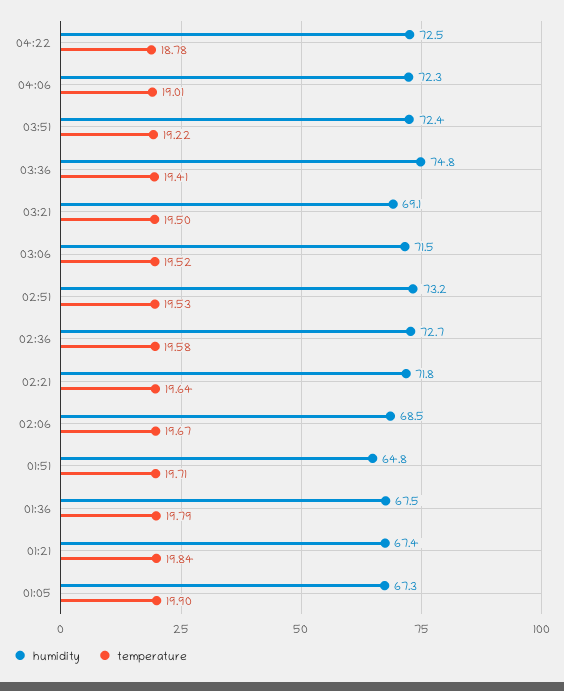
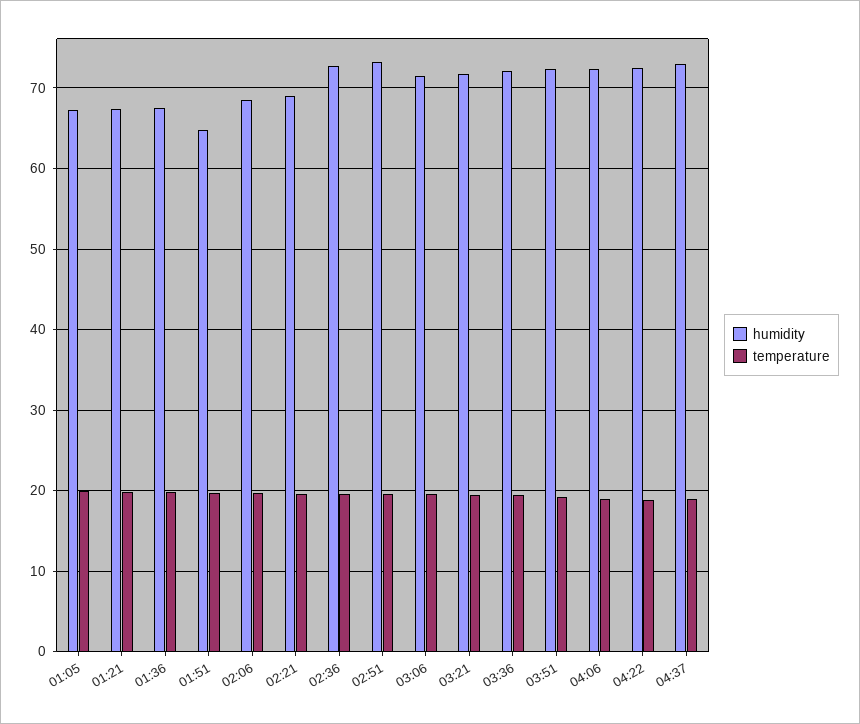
humidity, 03:36: 74.8 -> 72
humidity, 03:21: 69.1 -> 72
humidity, 02:21: 71.8 -> 69
humidity, 04:37: none -> 73
temperature, 04:37: none -> 19

